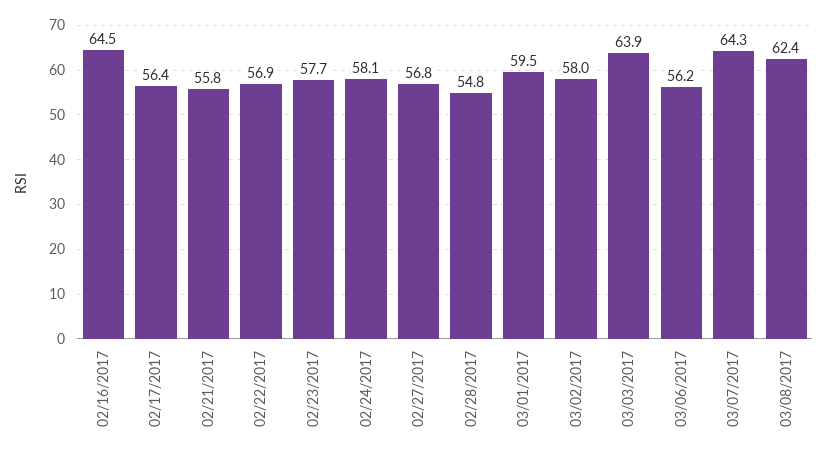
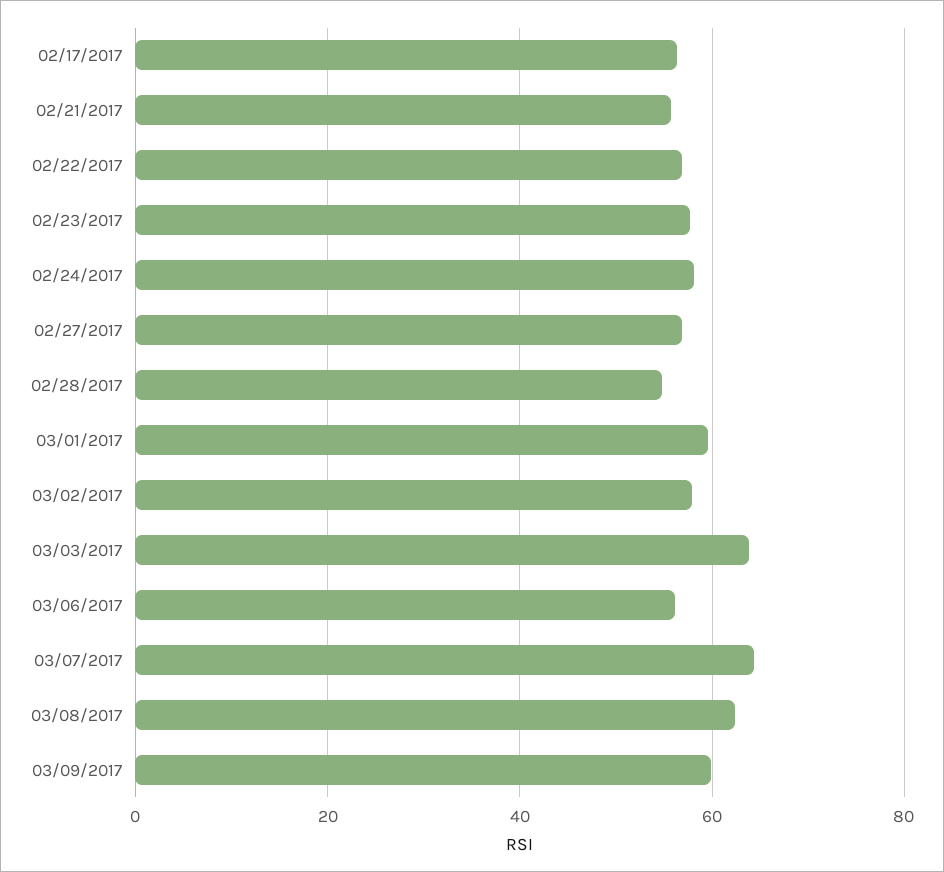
02/16/2017: 64.5 -> none
03/09/2017: none -> 60

